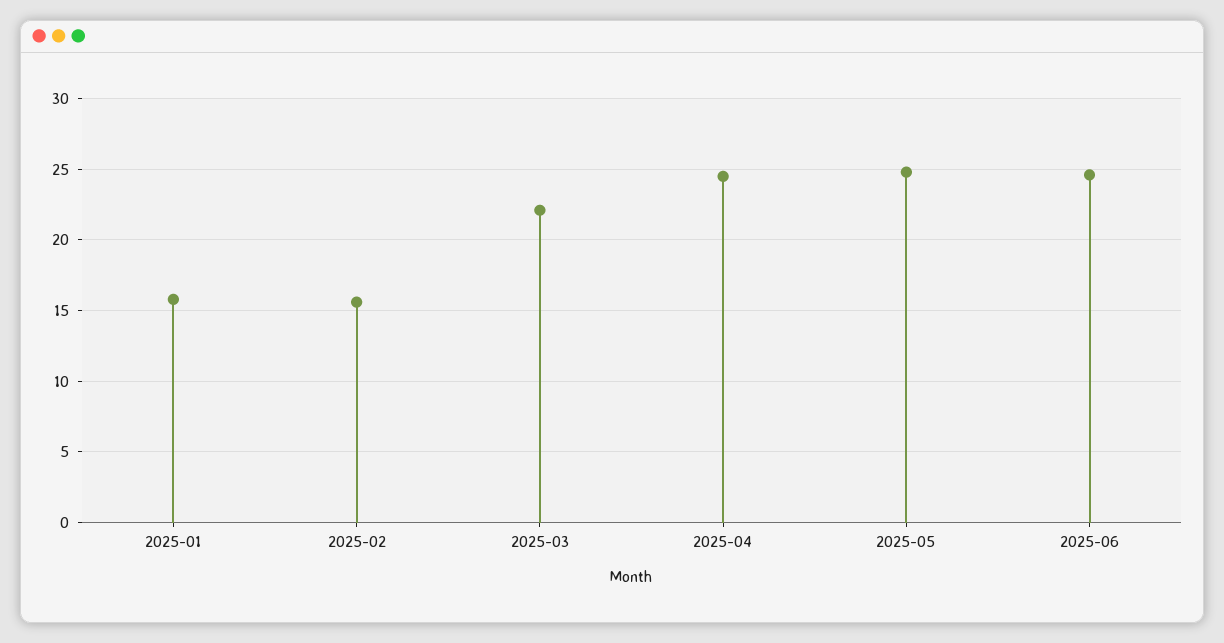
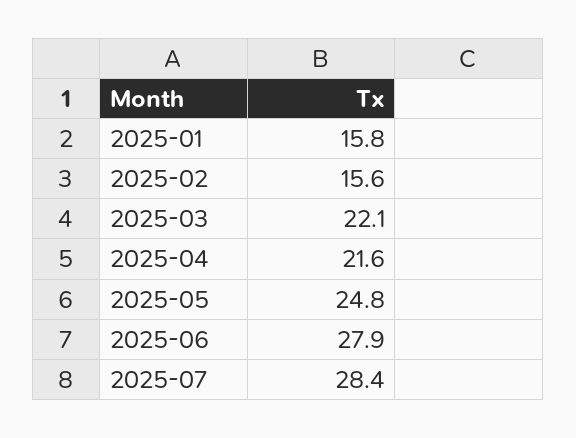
2025-04: 24.5 -> 21.6
2025-06: 24.5 -> 27.9
2025-07: none -> 28.4

